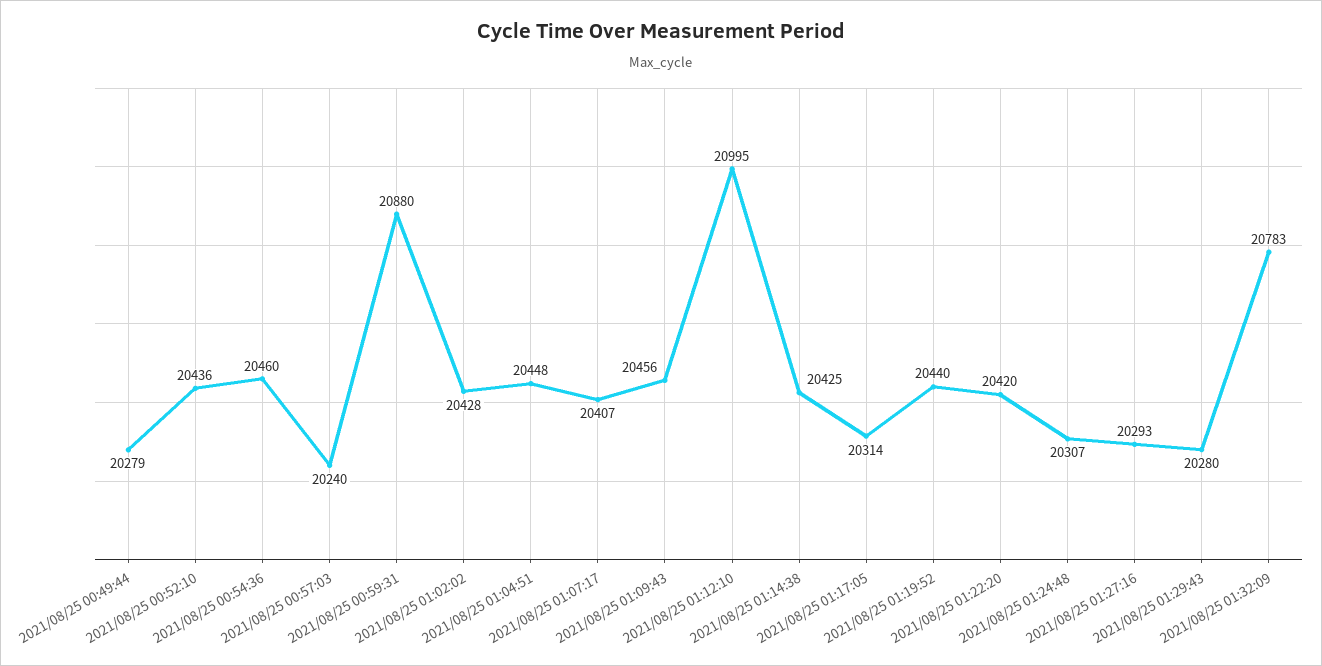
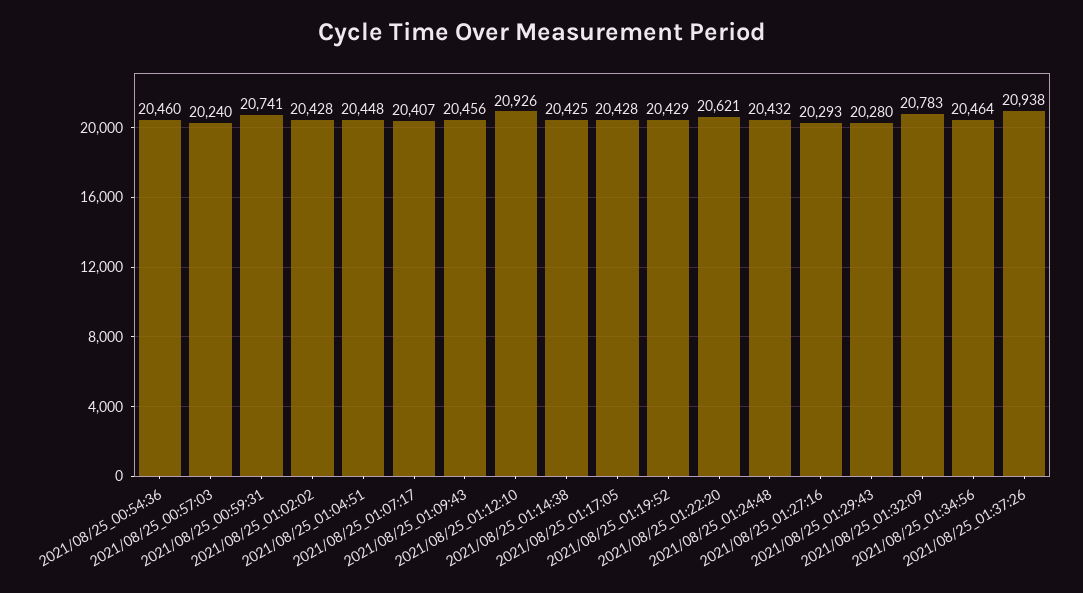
2021/08/25 00:49:44: 20279 -> none
2021/08/25 00:52:10: 20436 -> none
2021/08/25 00:59:31: 20880 -> 20741
2021/08/25 01:12:10: 20995 -> 20926
2021/08/25 01:17:05: 20314 -> 20428
2021/08/25 01:19:52: 20440 -> 20429
2021/08/25 01:22:20: 20420 -> 20621
2021/08/25 01:24:48: 20307 -> 20432
2021/08/25_01:34:56: none -> 20464
2021/08/25_01:37:26: none -> 20938

